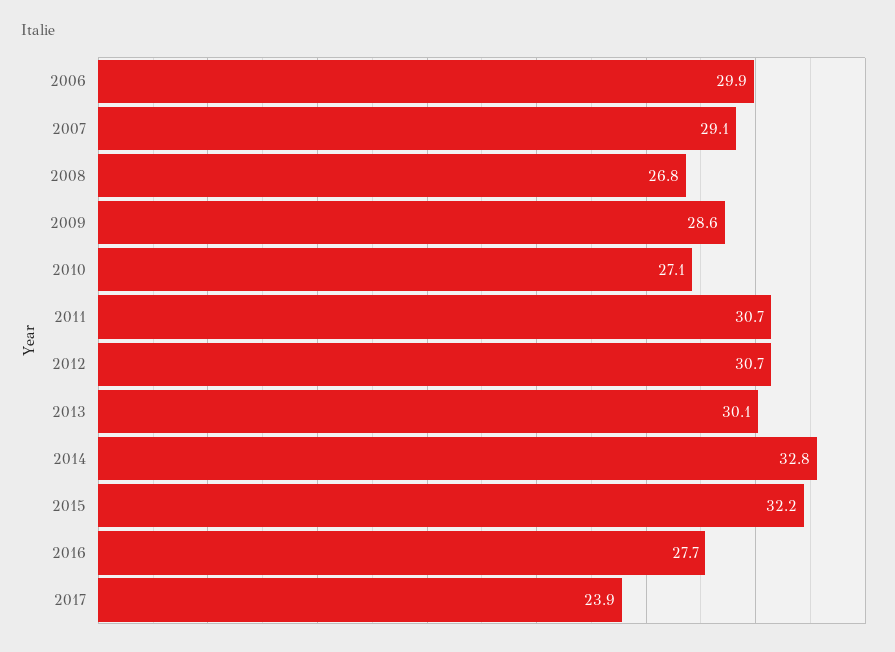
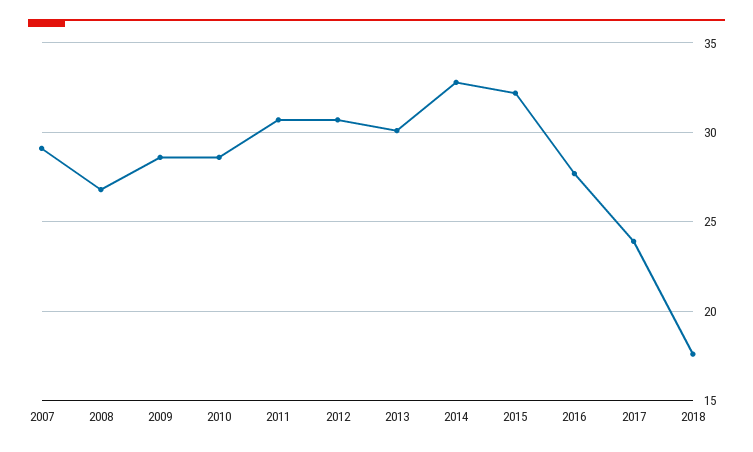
2006: 29.9 -> none
2010: 27.1 -> 28.5
2018: none -> 17.5

